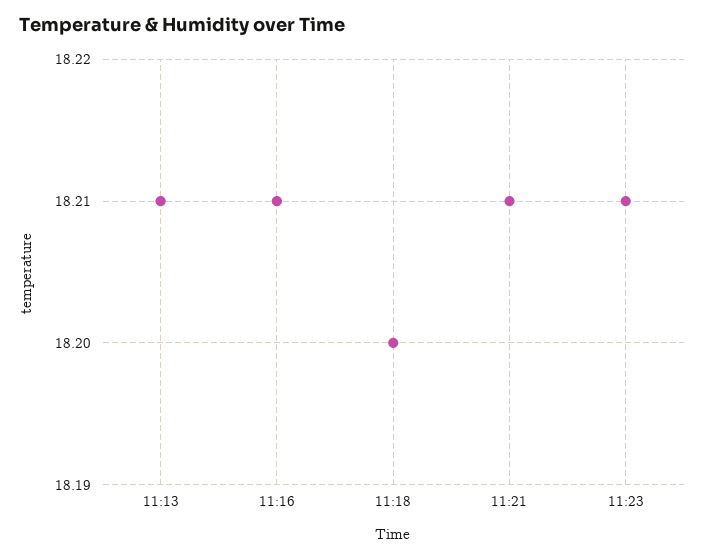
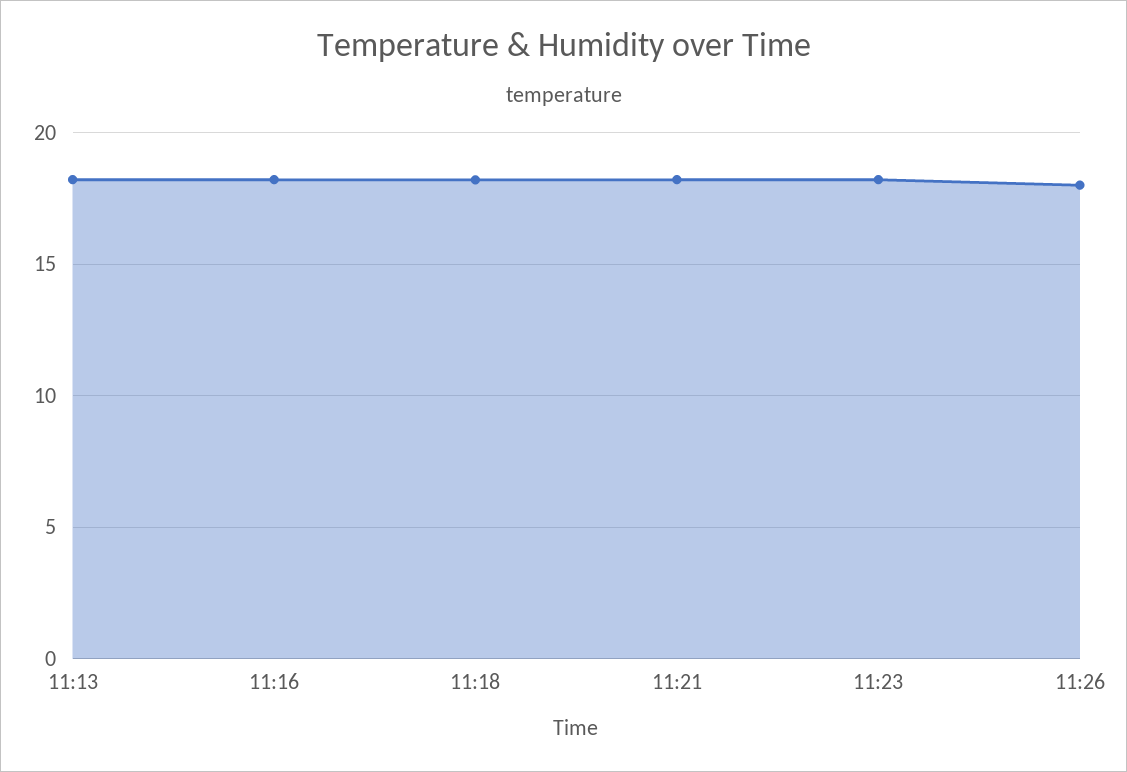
11:26: none -> 18

